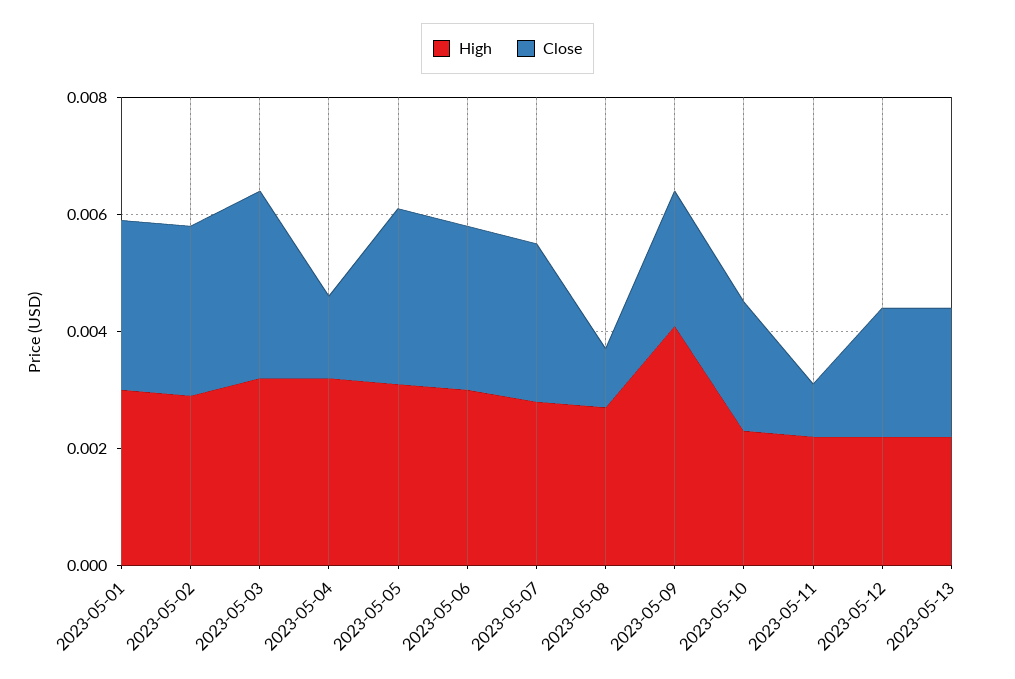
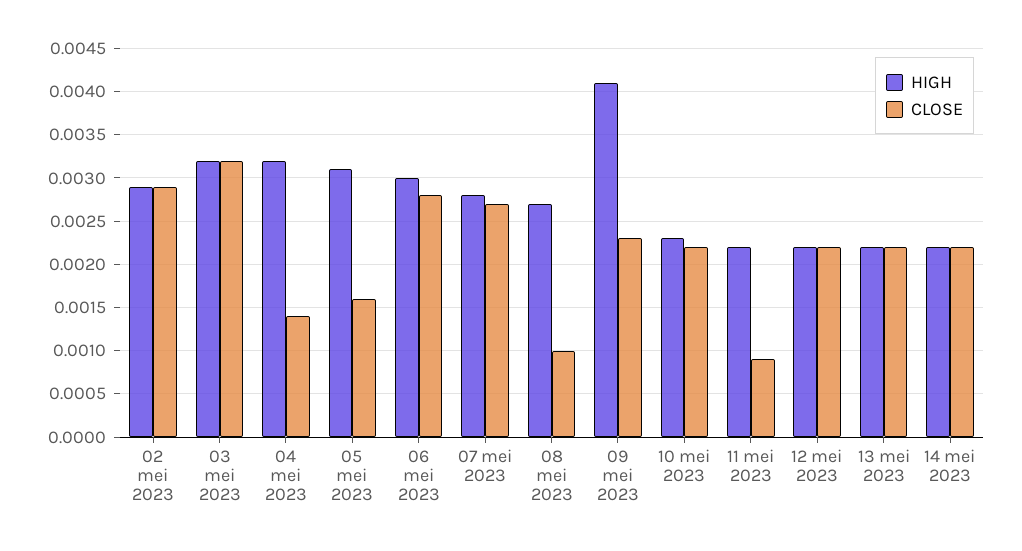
High, 2023-05-01: 0.003 -> none
Close, 2023-05-01: 0.003 -> none
Close, 2023-05-05: 0.003 -> 0.0016
High, 14 mei 2023: none -> 0.0022
Close, 14 mei 2023: none -> 0.0022

